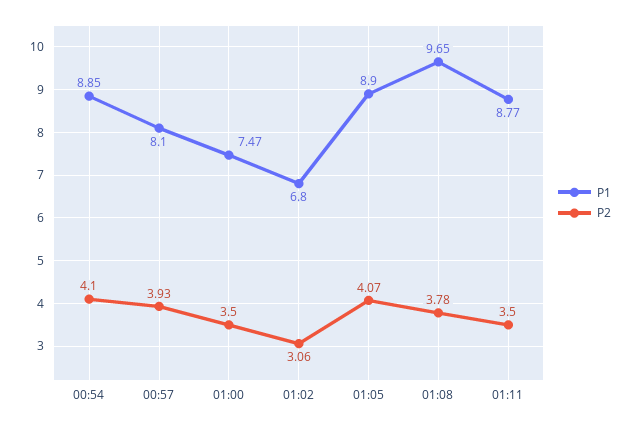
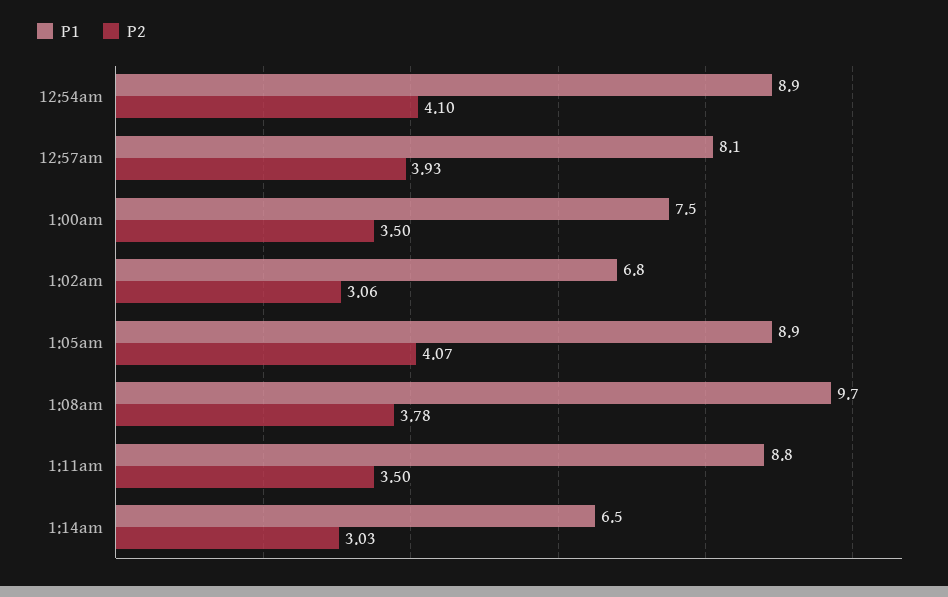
P1, 1:14am: none -> 6.5
P2, 1:14am: none -> 3.03

